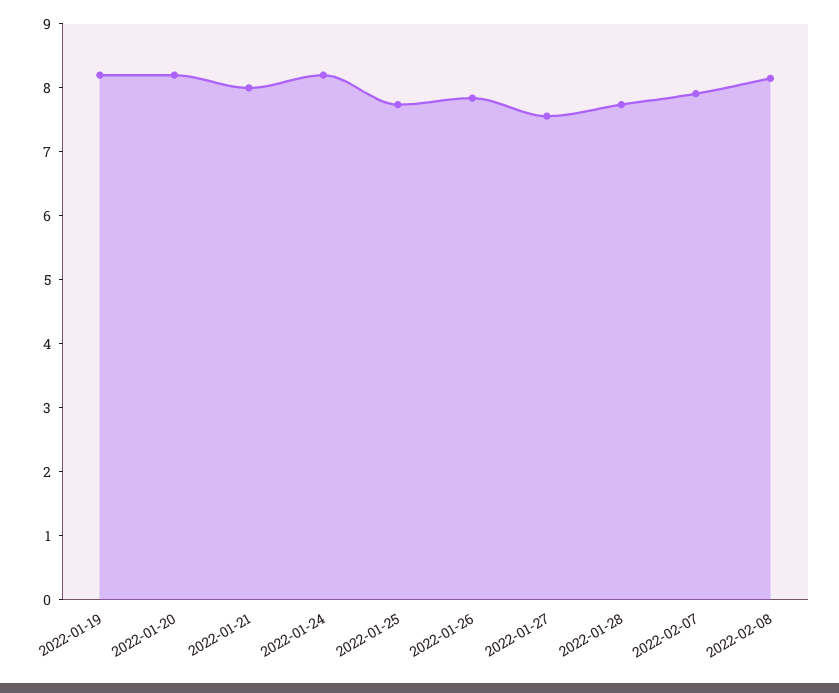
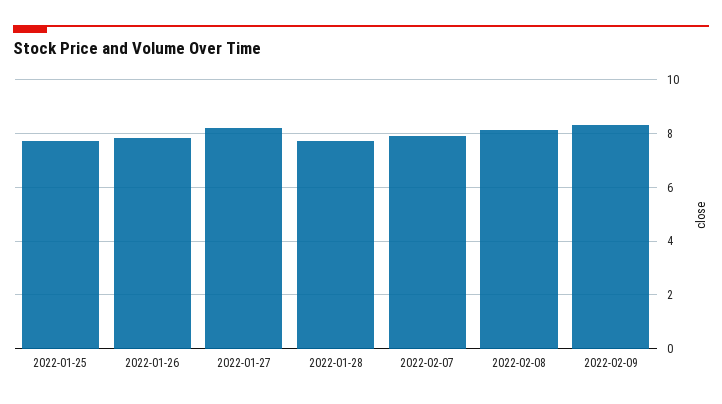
2022-01-19: 8.2 -> none
2022-01-20: 8.2 -> none
2022-01-21: 8 -> none
2022-01-24: 8.2 -> none
2022-01-27: 7.6 -> 8.25
2022-02-09: none -> 8.25

